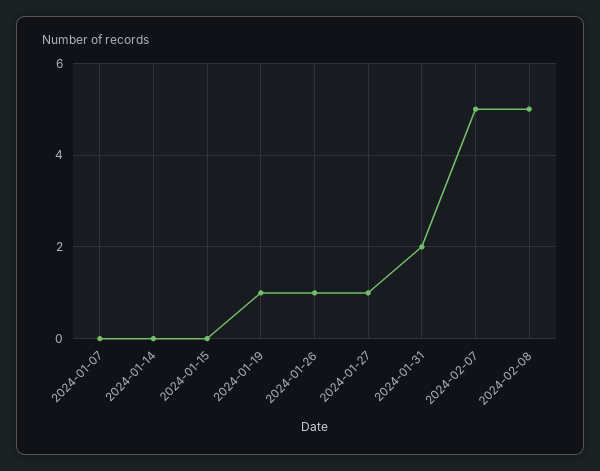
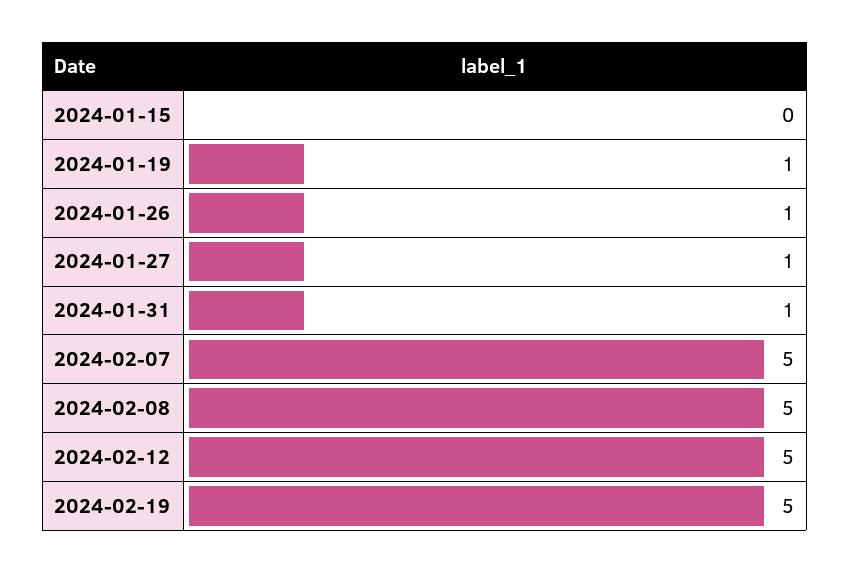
2024-01-07: 0 -> none
2024-01-14: 0 -> none
2024-01-31: 2 -> 1
2024-02-12: none -> 5
2024-02-19: none -> 5

